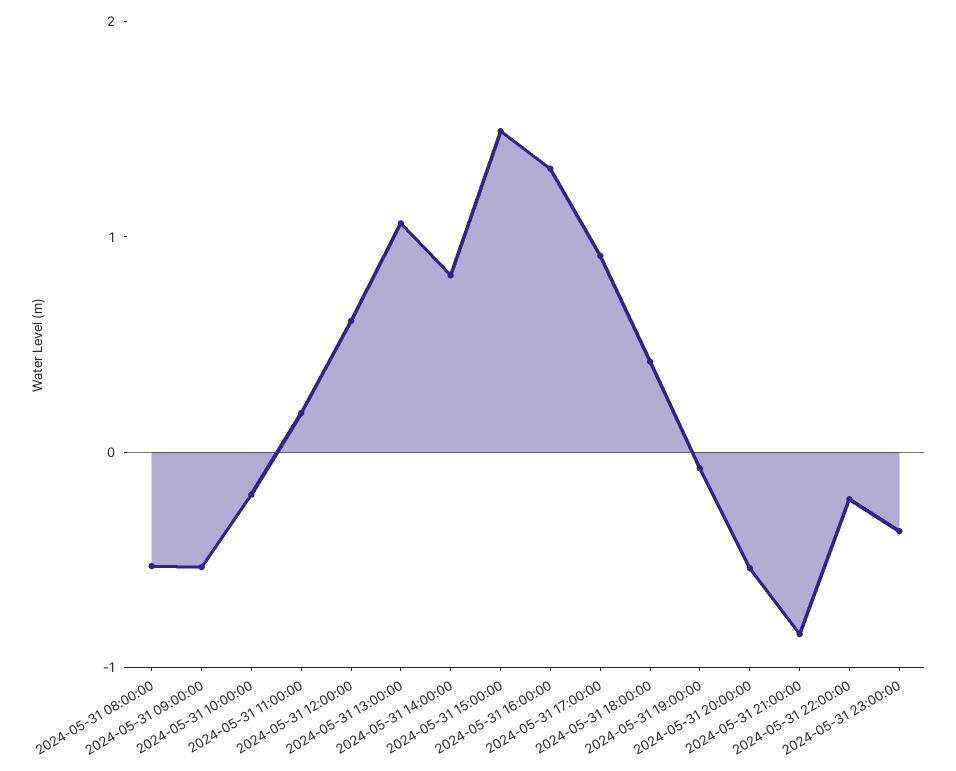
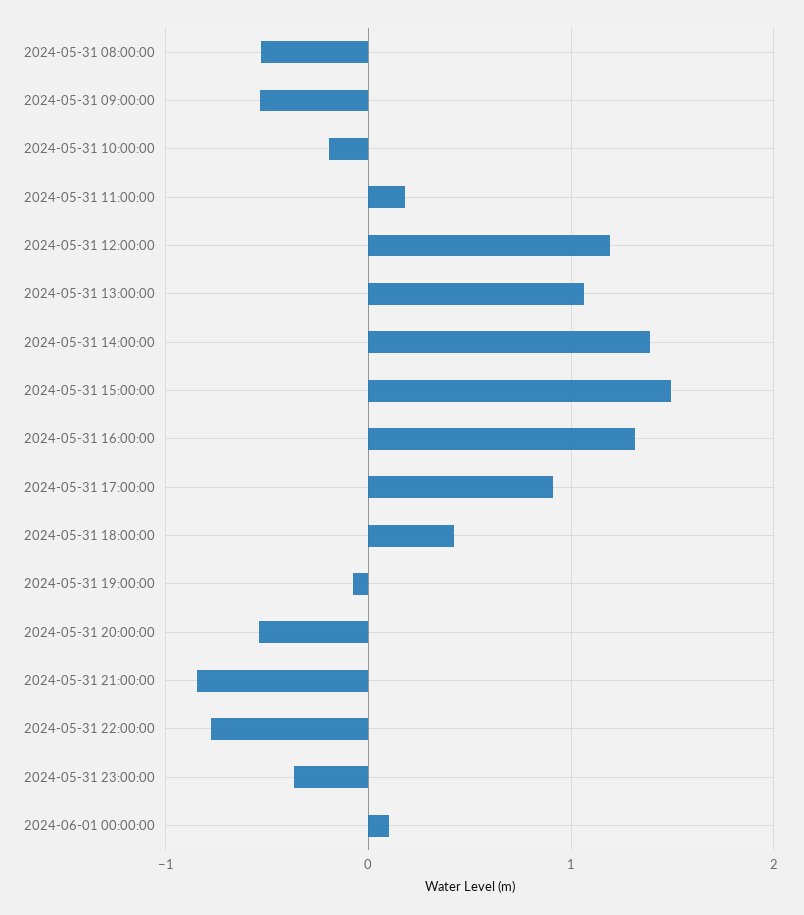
2024-05-31 12:00:00: 0.6 -> 1.2
2024-05-31 14:00:00: 0.8 -> 1.4
2024-05-31 22:00:00: -0.2 -> -0.8
2024-06-01 00:00:00: none -> 0.1

